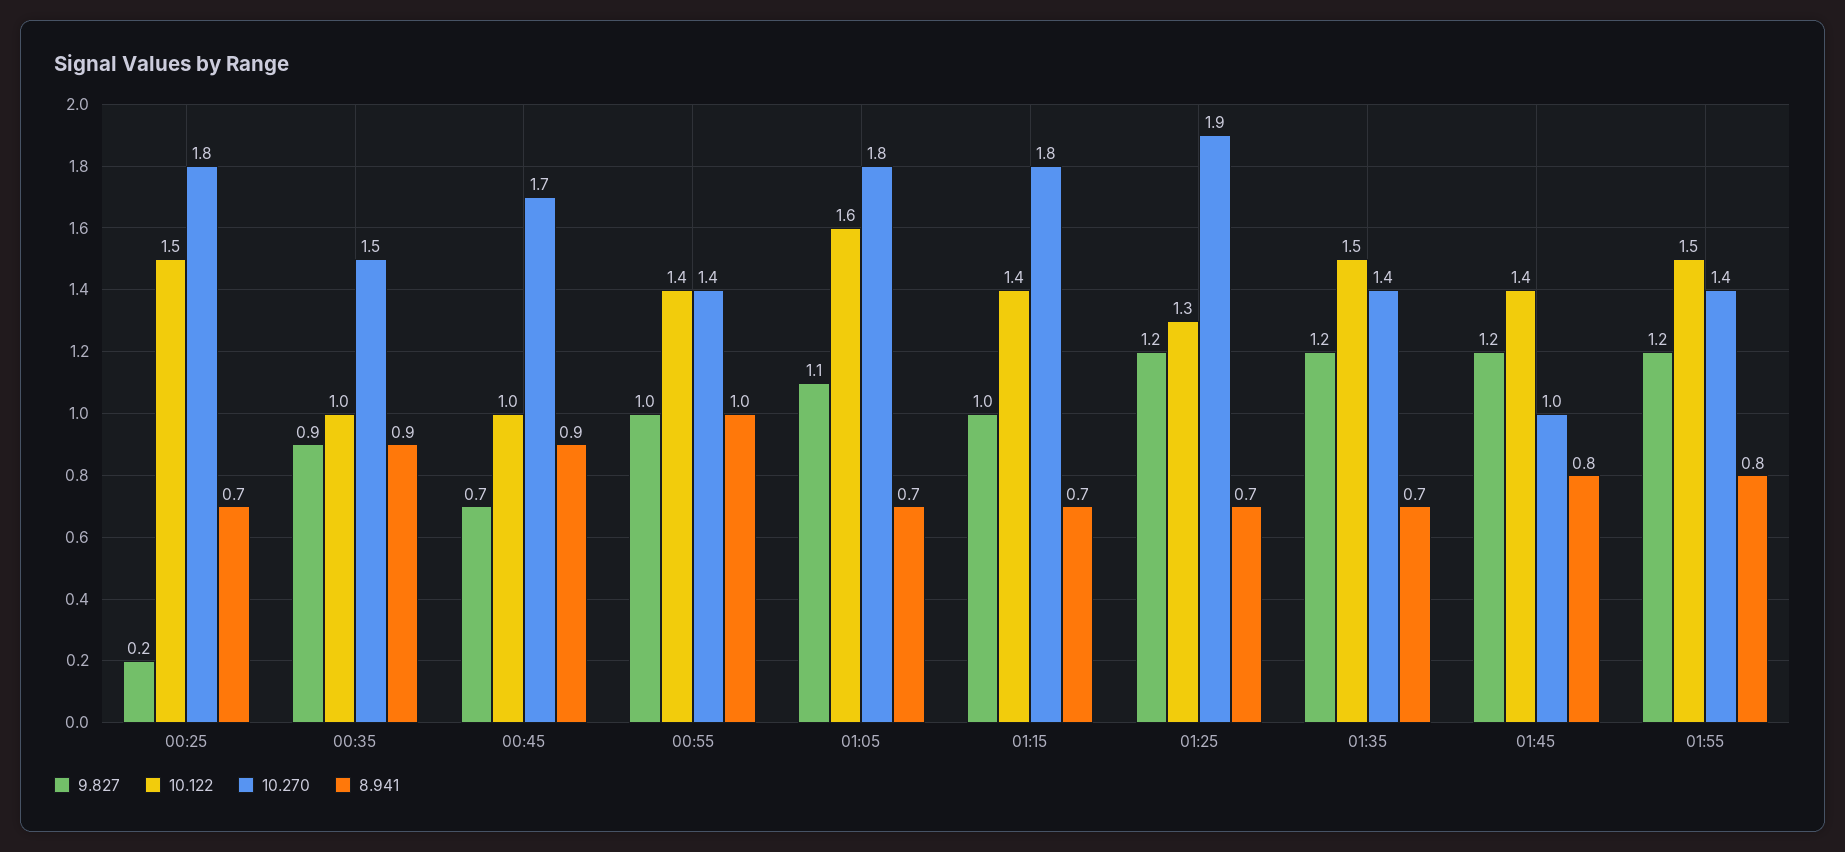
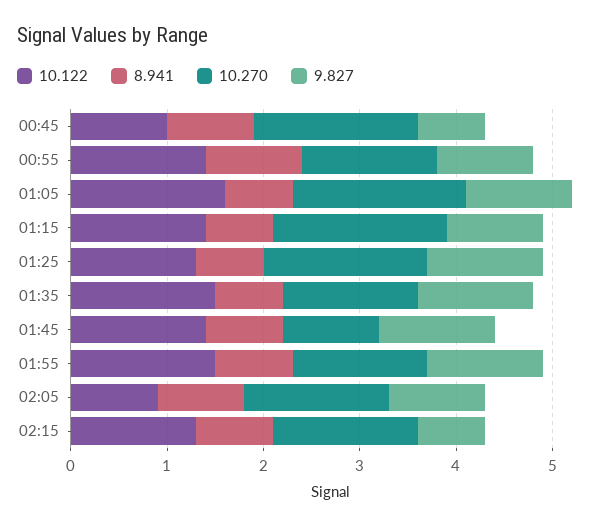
9.827, 00:25: 0.2 -> none
10.122, 00:25: 1.5 -> none
10.270, 00:25: 1.8 -> none
8.941, 00:25: 0.7 -> none
9.827, 00:35: 0.9 -> none
10.122, 00:35: 1 -> none
10.270, 00:35: 1.5 -> none
8.941, 00:35: 0.9 -> none
10.270, 01:25: 1.9 -> 1.7
10.122, 02:05: none -> 0.9
8.941, 02:05: none -> 0.9
10.270, 02:05: none -> 1.5
9.827, 02:05: none -> 1
10.122, 02:15: none -> 1.3
8.941, 02:15: none -> 0.8
10.270, 02:15: none -> 1.5
9.827, 02:15: none -> 0.7

